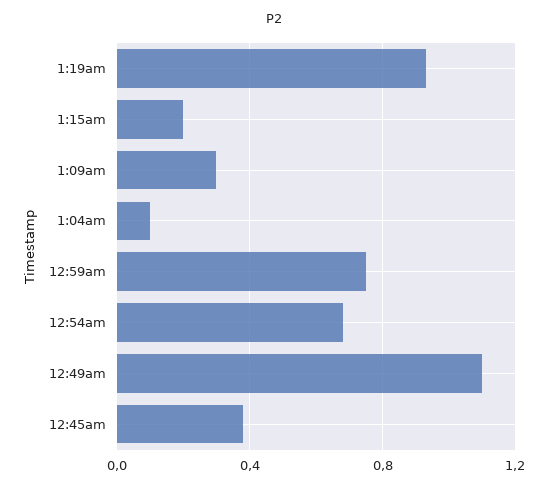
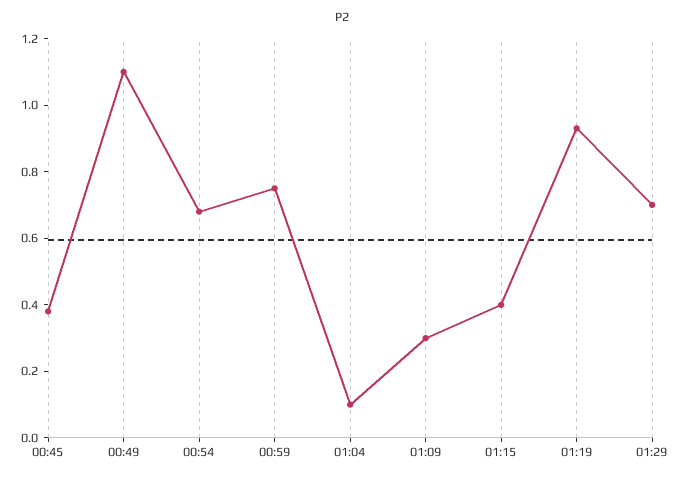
1:15am: 0.2 -> 0.4
01:29: none -> 0.7

